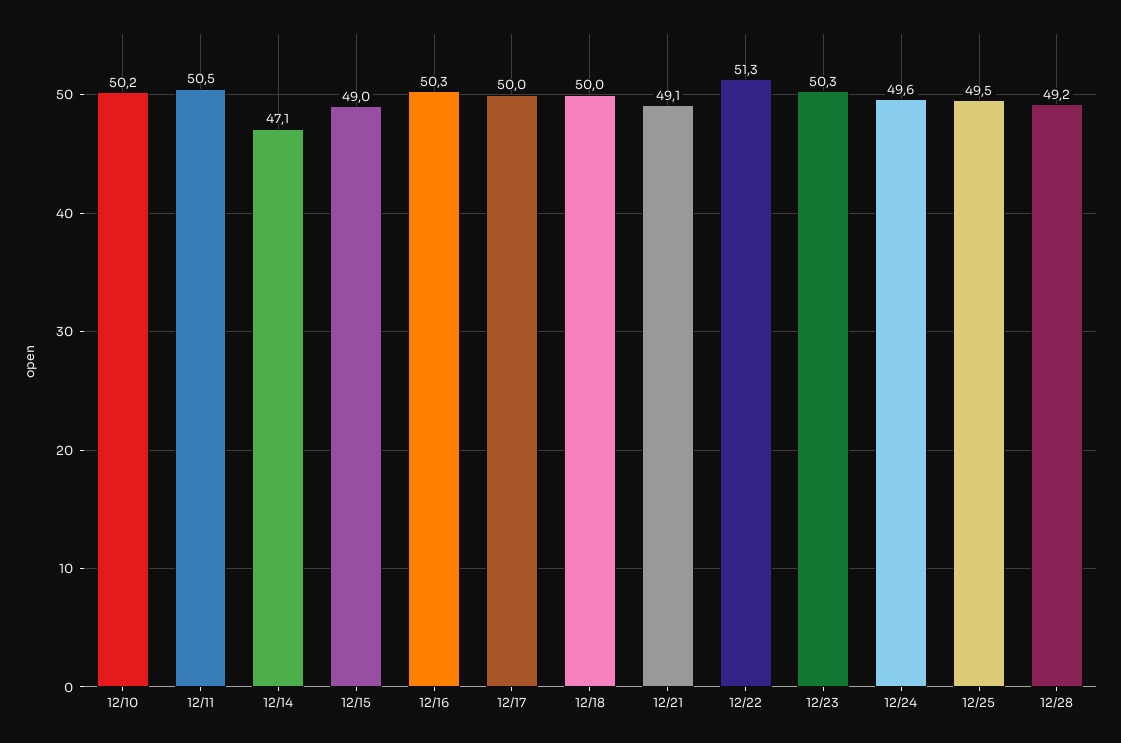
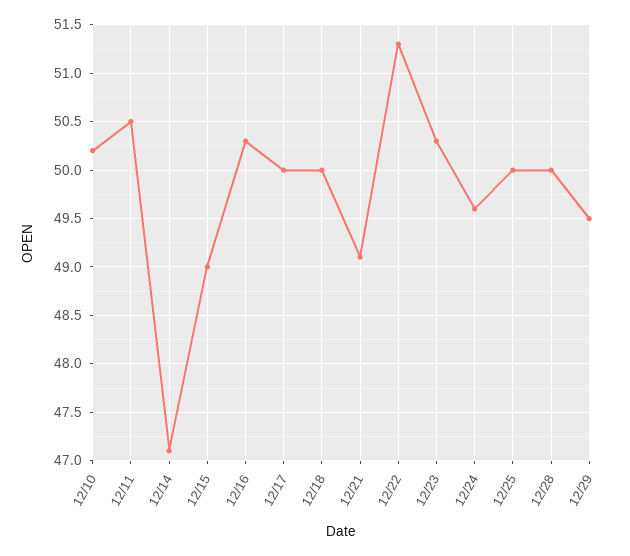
12/25: 49.5 -> 50
12/28: 49.2 -> 50
12/29: none -> 49.5

